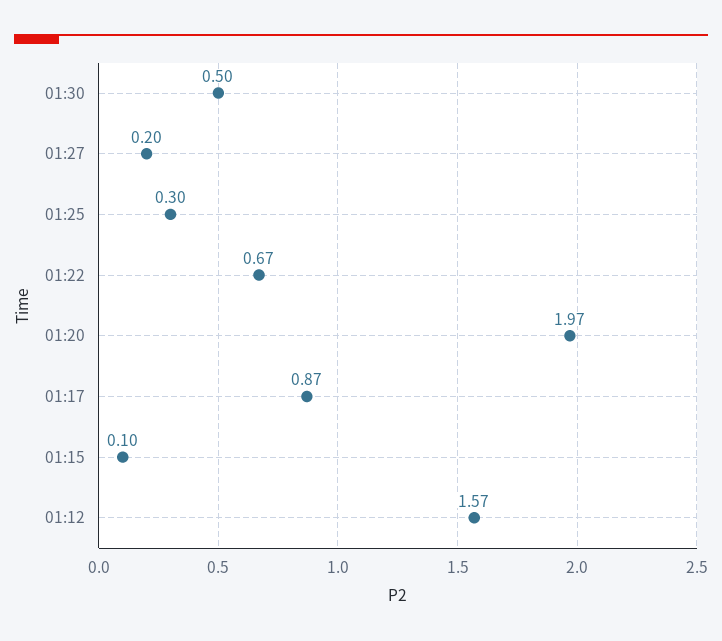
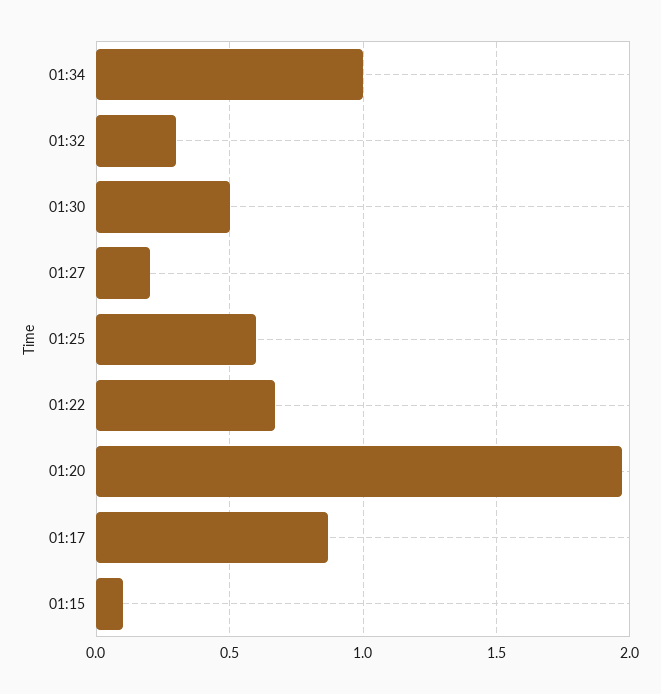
01:25: 0.3 -> 0.6
01:12: 1.57 -> none
01:34: none -> 1
01:32: none -> 0.3

